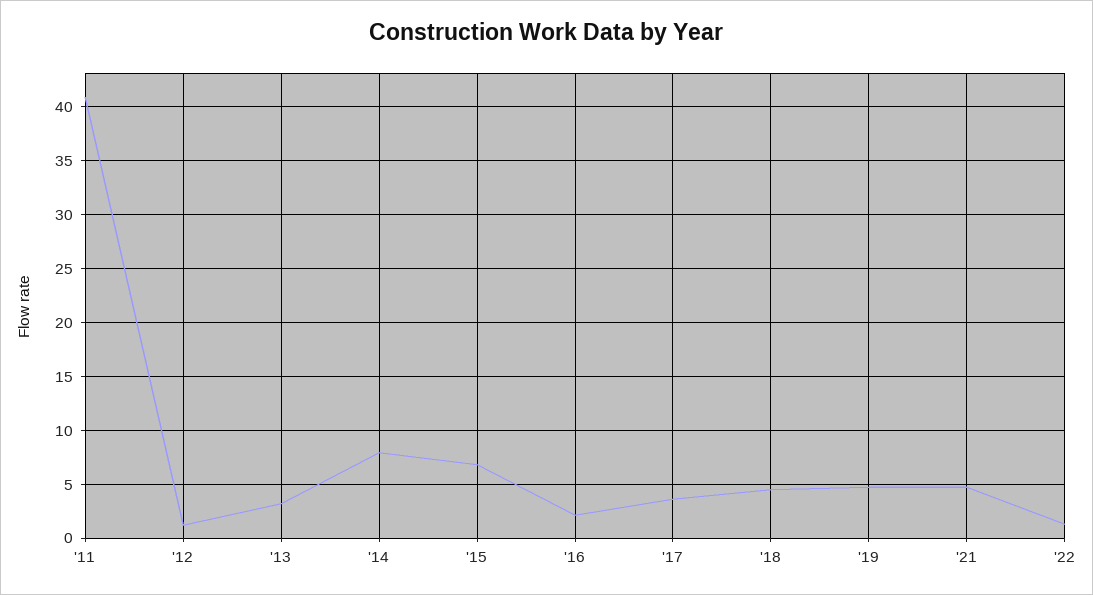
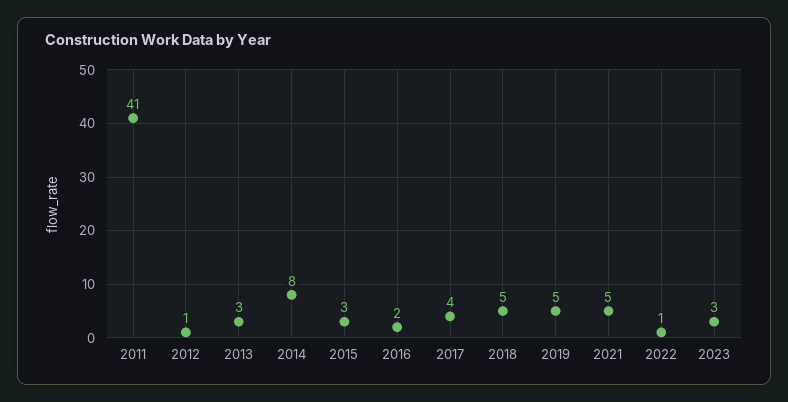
'15: 7 -> 3
2023: none -> 3

